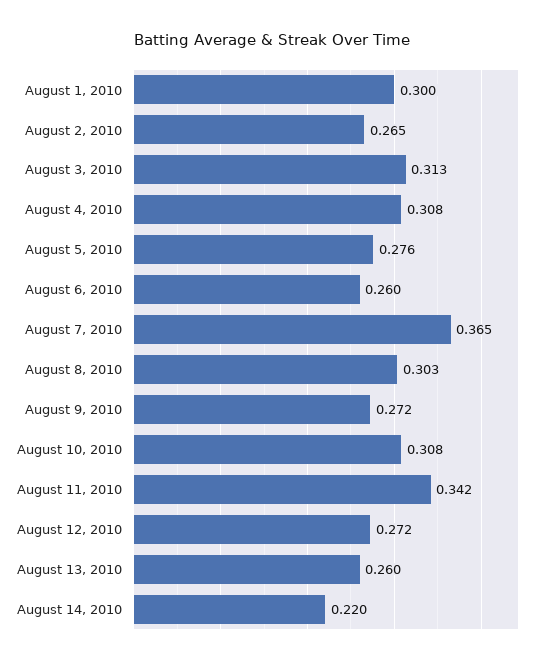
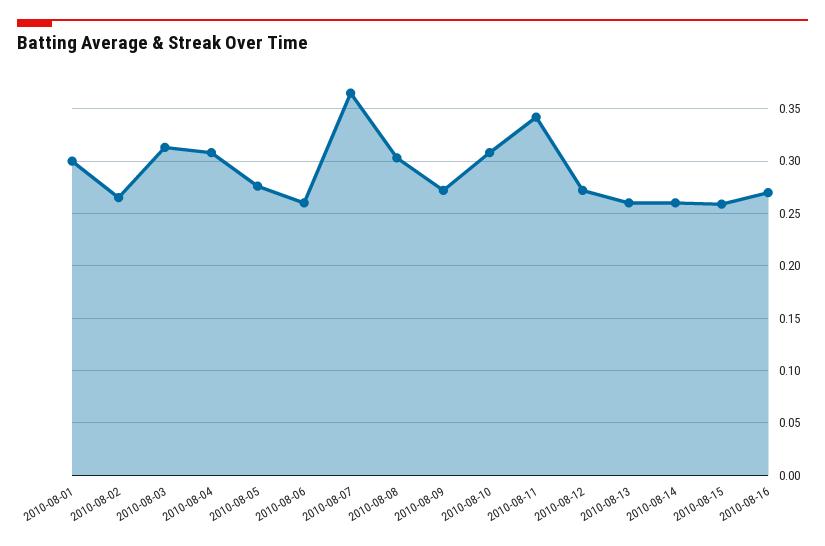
August 14, 2010: 0.22 -> 0.26
2010-08-15: none -> 0.26
2010-08-16: none -> 0.27

